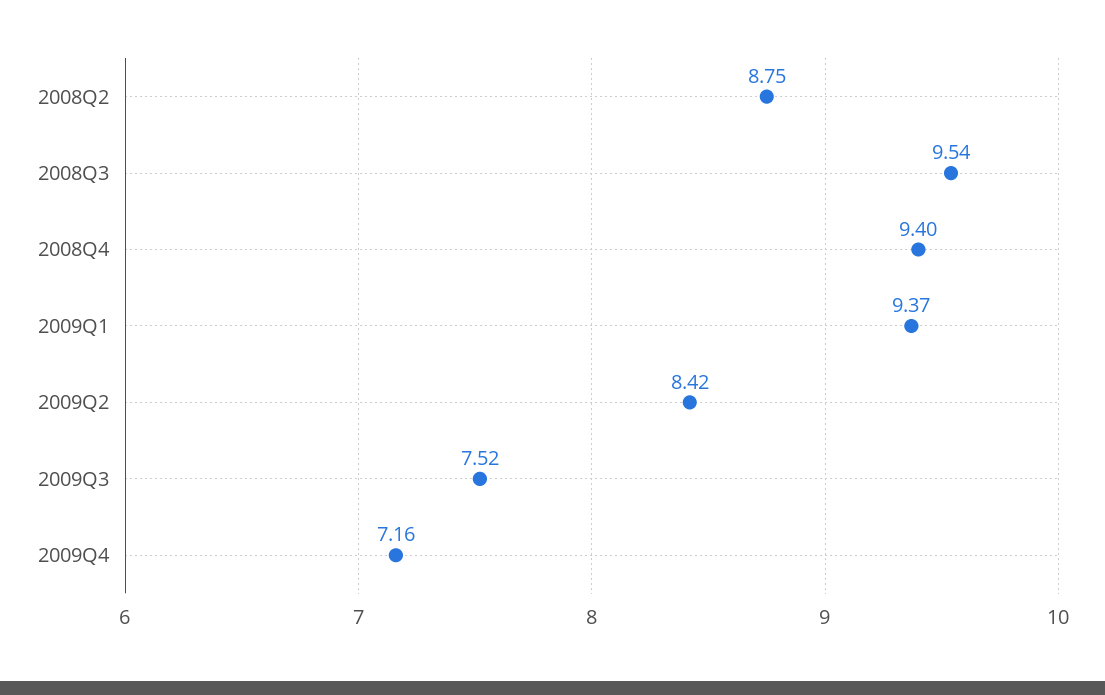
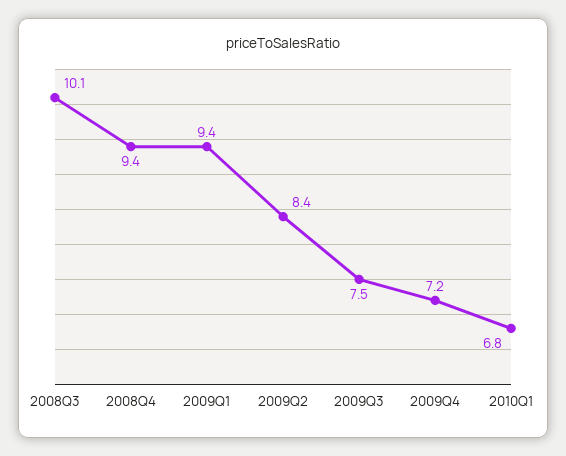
2008Q2: 8.75 -> none
2008Q3: 9.54 -> 10.1
2010Q1: none -> 6.8

